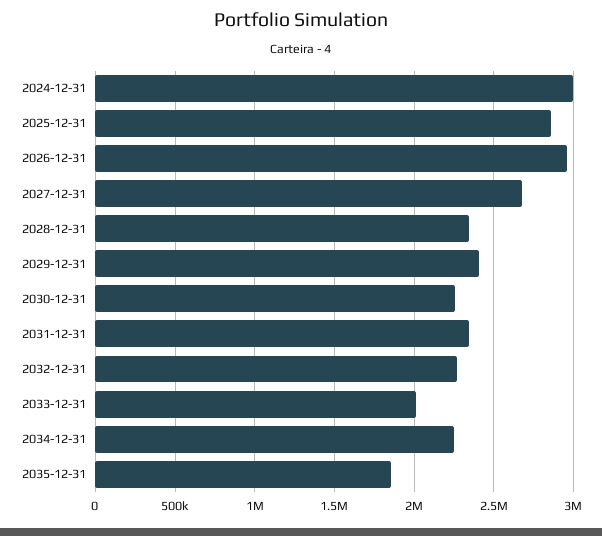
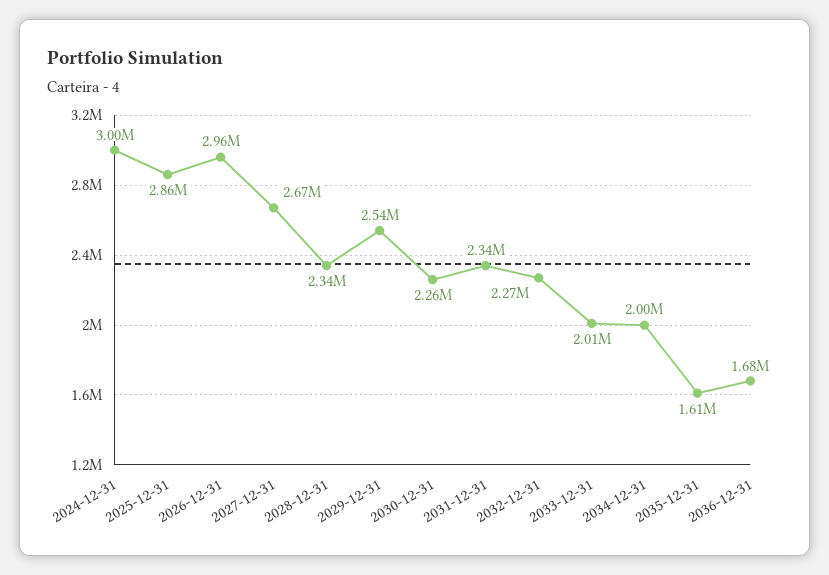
2029-12-31: 2400000 -> 2540000
2034-12-31: 2250000 -> 2000000
2035-12-31: 1850000 -> 1610000
2036-12-31: none -> 1680000

